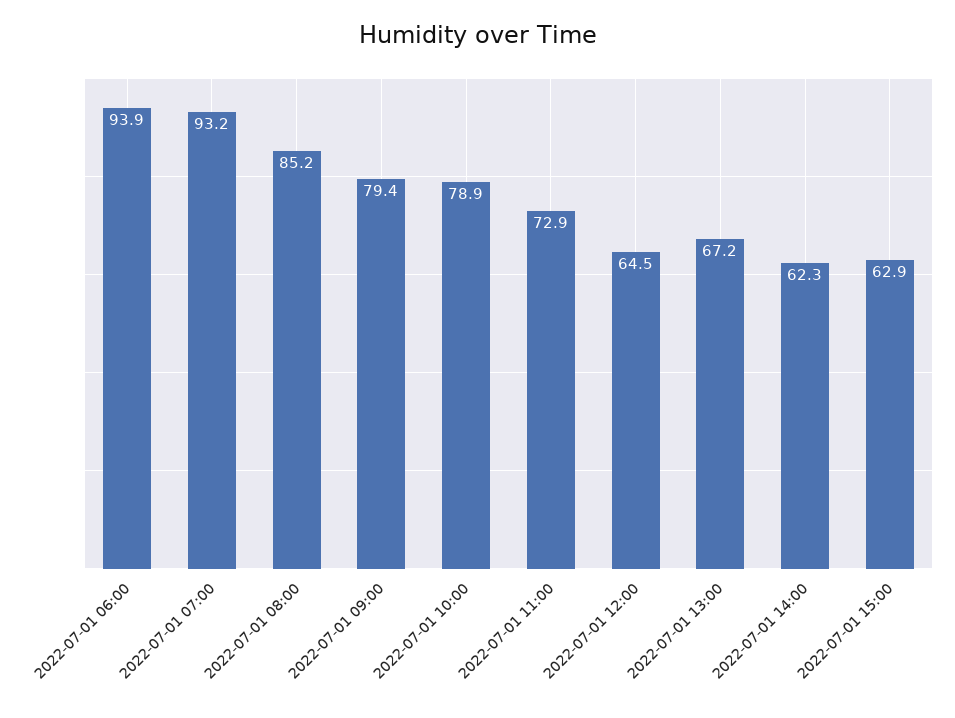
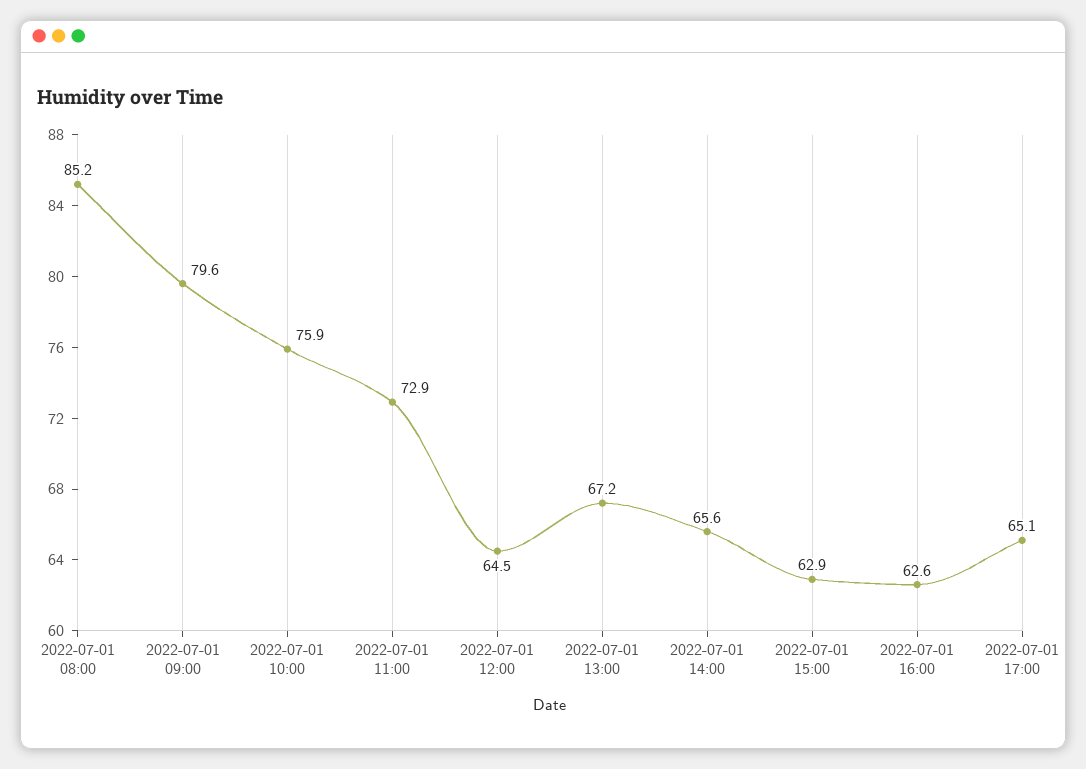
2022-07-01 06:00: 93.9 -> none
2022-07-01 07:00: 93.2 -> none
2022-07-01 09:00: 79.4 -> 79.6
2022-07-01 10:00: 78.9 -> 75.9
2022-07-01 14:00: 62.3 -> 65.6
2022-07-01 16:00: none -> 62.6
2022-07-01 17:00: none -> 65.1

